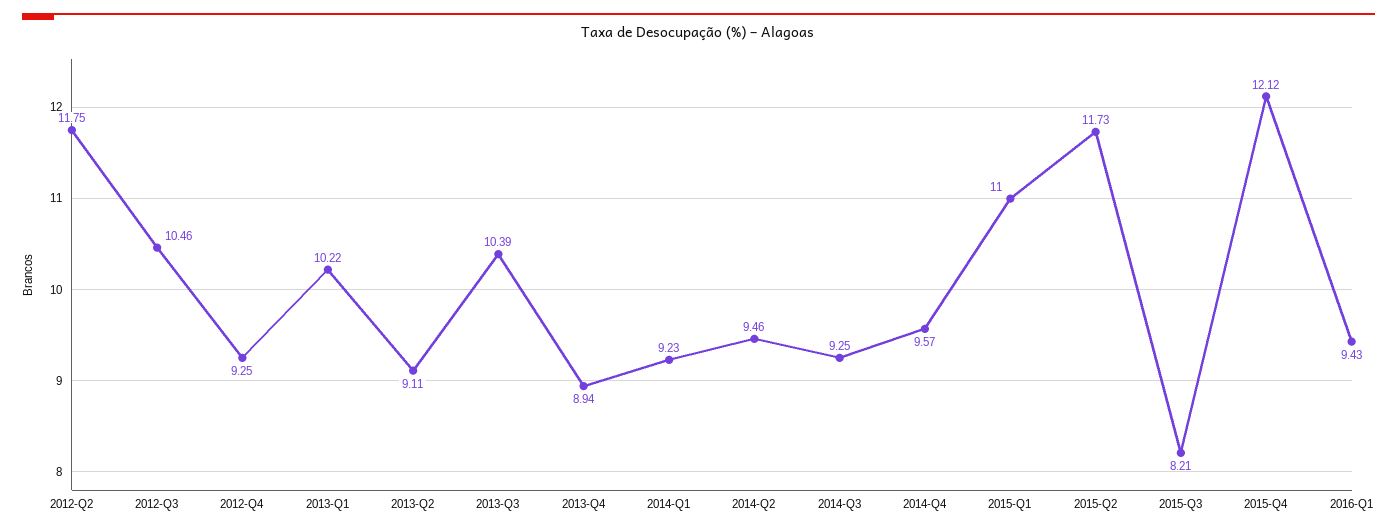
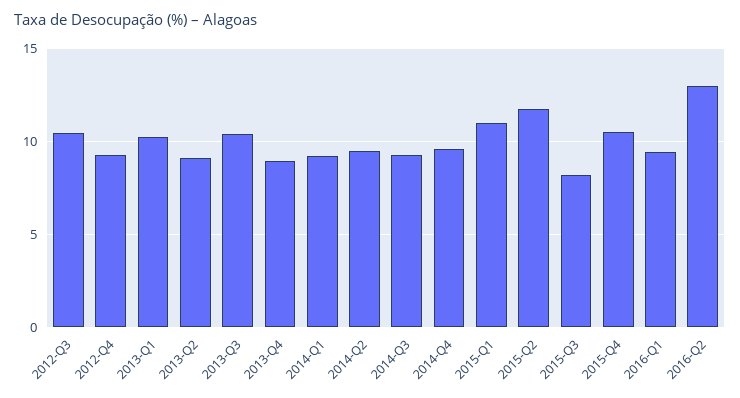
2012-Q2: 11.75 -> none
2015-Q4: 12.12 -> 10.5
2016-Q2: none -> 13

